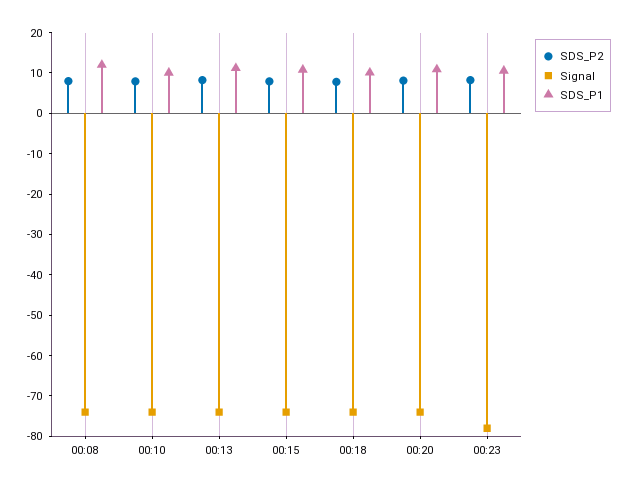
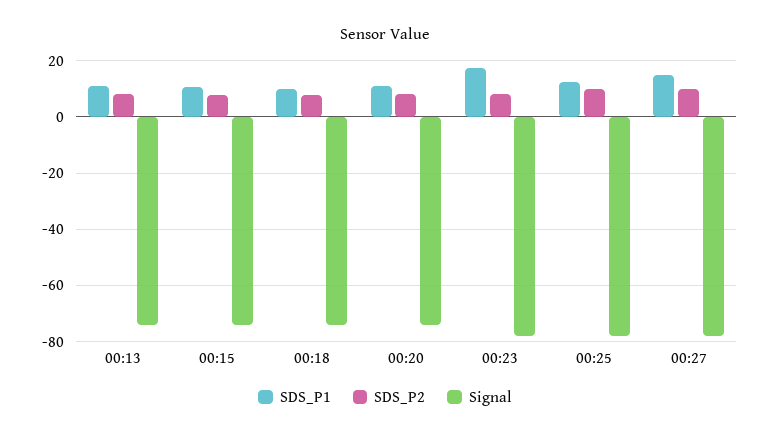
SDS_P2, 00:08: 8 -> none
Signal, 00:08: -74 -> none
SDS_P1, 00:08: 12 -> none
SDS_P2, 00:10: 8 -> none
Signal, 00:10: -74 -> none
SDS_P1, 00:10: 10 -> none
SDS_P1, 00:23: 10 -> 17.5
SDS_P1, 00:25: none -> 12.5
SDS_P2, 00:25: none -> 10
Signal, 00:25: none -> -77.5
SDS_P1, 00:27: none -> 15
SDS_P2, 00:27: none -> 10
Signal, 00:27: none -> -77.5

